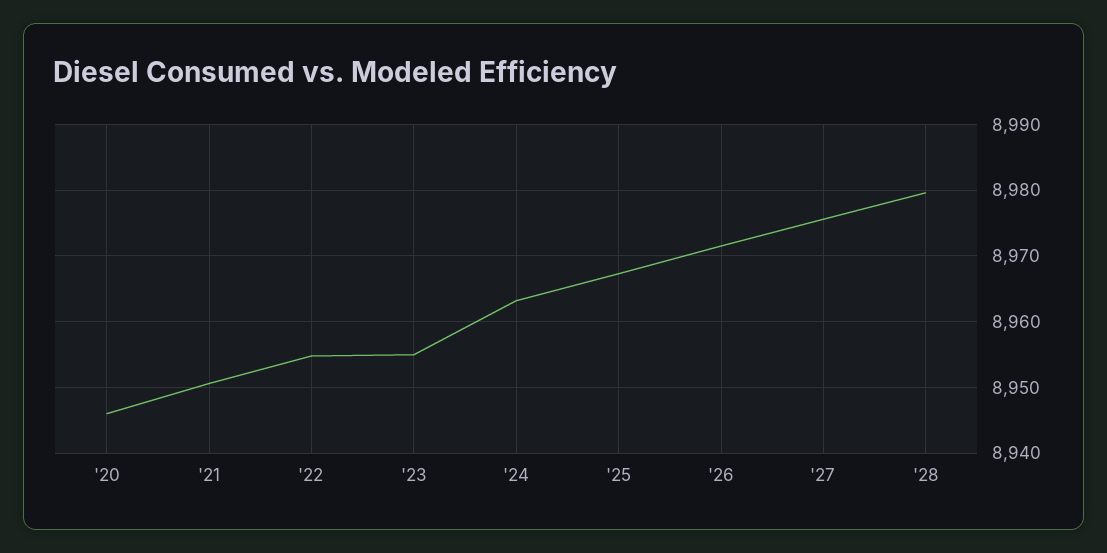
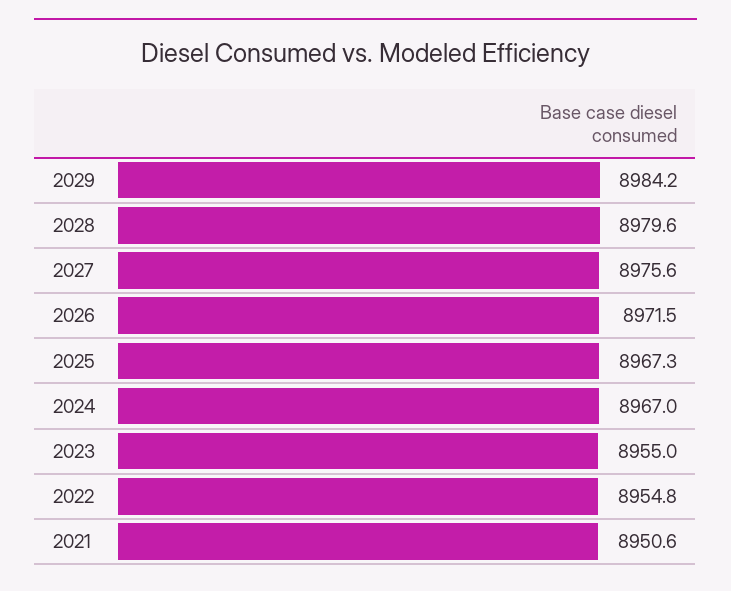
'20: 8946 -> none
'24: 8963 -> 8967
2029: none -> 8984.2

